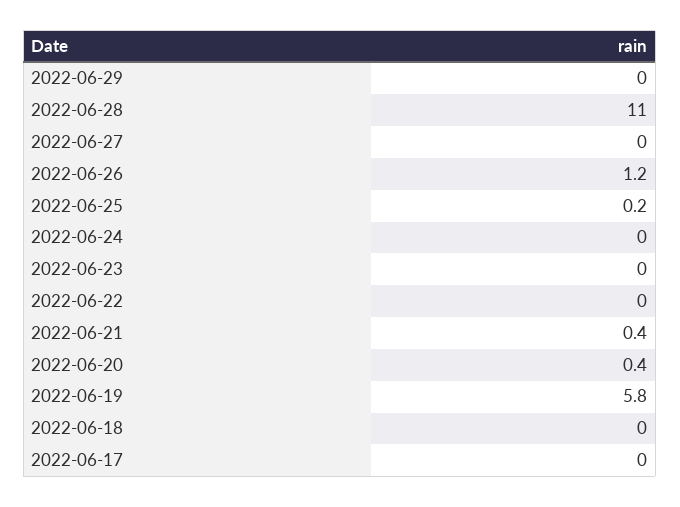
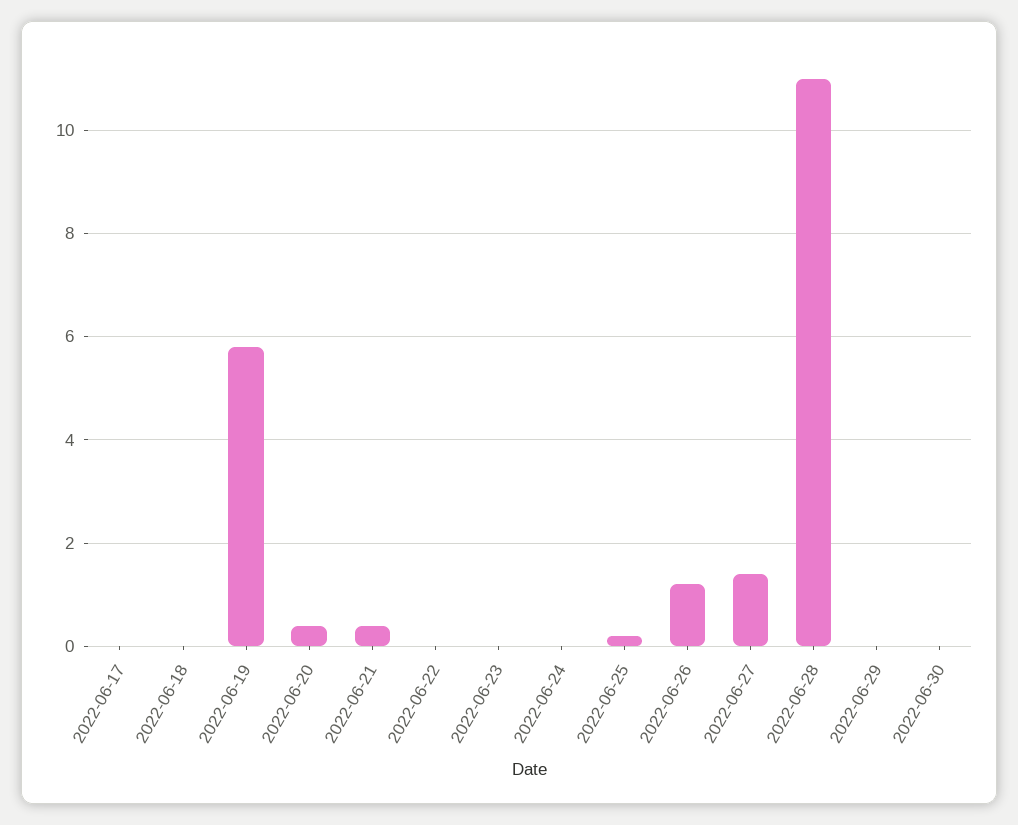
2022-06-27: 0 -> 1.5
2022-06-30: none -> 0

